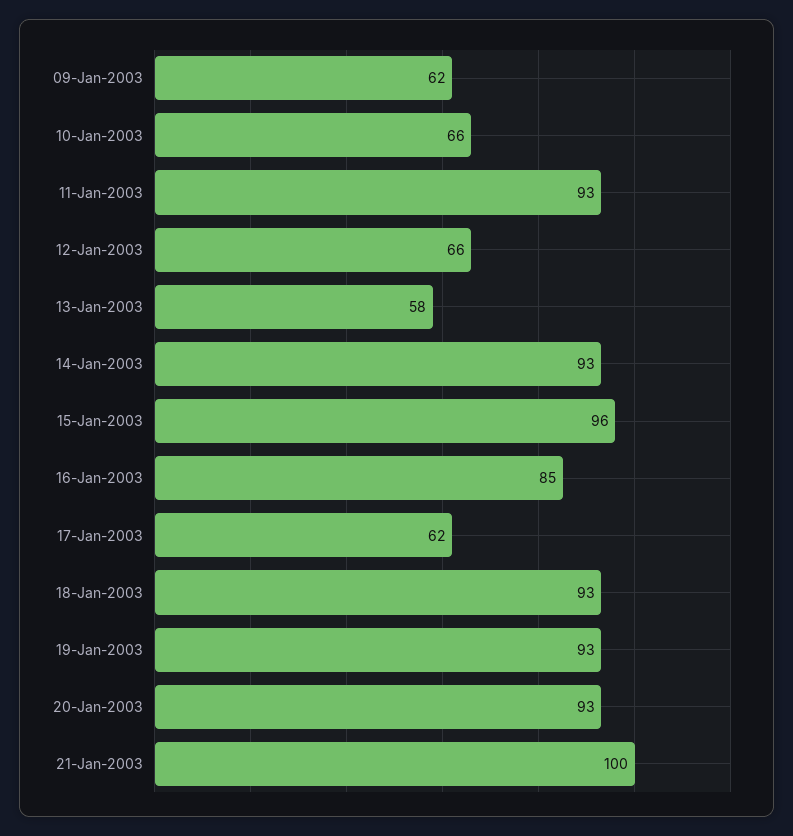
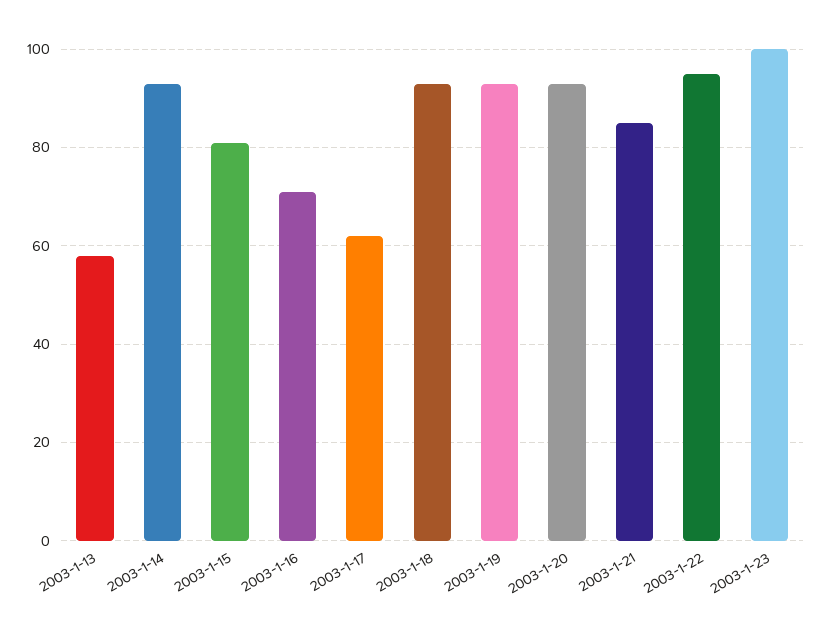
09-Jan-2003: 62 -> none
10-Jan-2003: 66 -> none
11-Jan-2003: 93 -> none
12-Jan-2003: 66 -> none
15-Jan-2003: 96 -> 80
16-Jan-2003: 85 -> 70
21-Jan-2003: 100 -> 85
2003-1-22: none -> 95
2003-1-23: none -> 100

